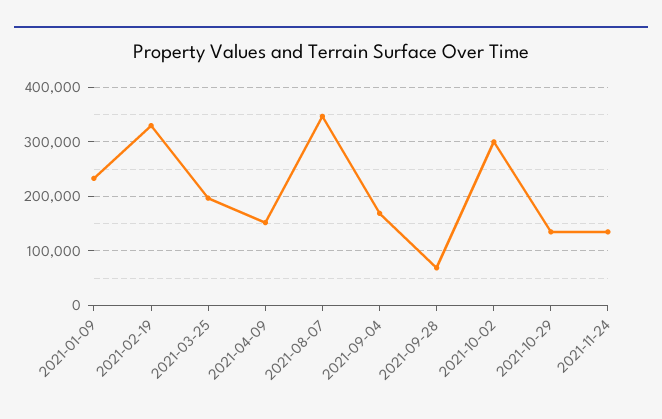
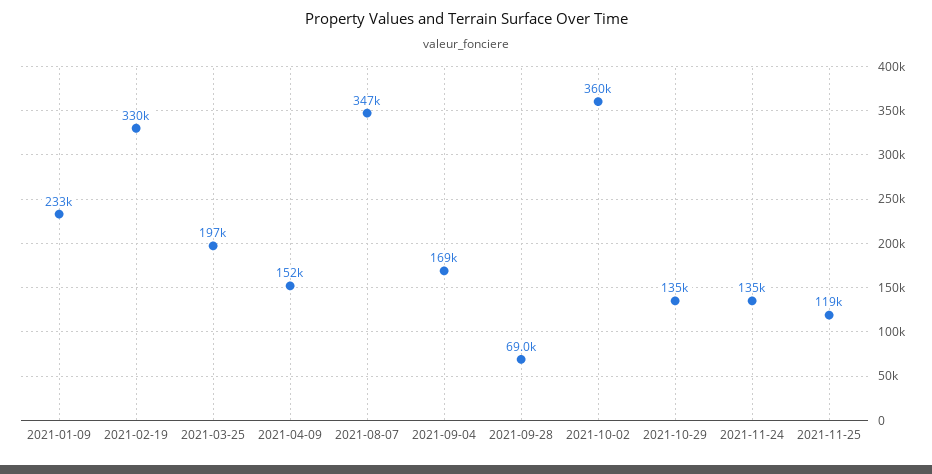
2021-10-02: 300000 -> 360000
2021-11-25: none -> 119000

